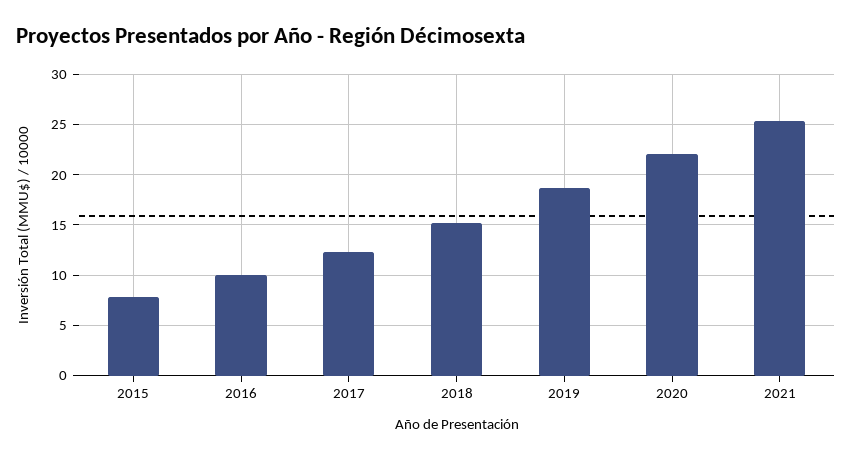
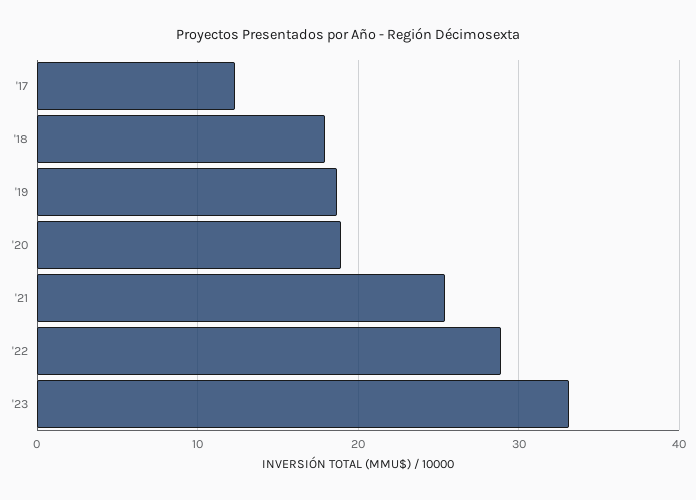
2015: 8 -> none
2016: 10 -> none
2018: 15 -> 18
2020: 22 -> 19
'22: none -> 29
'23: none -> 33

